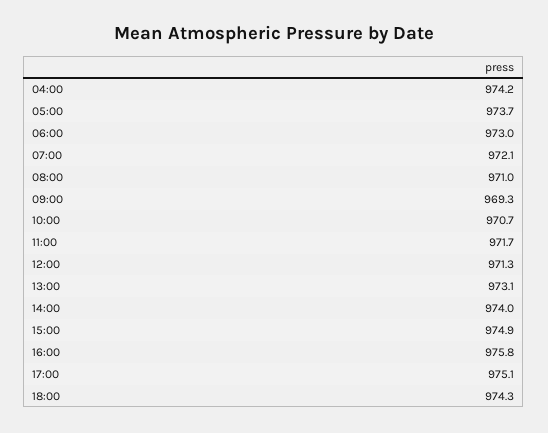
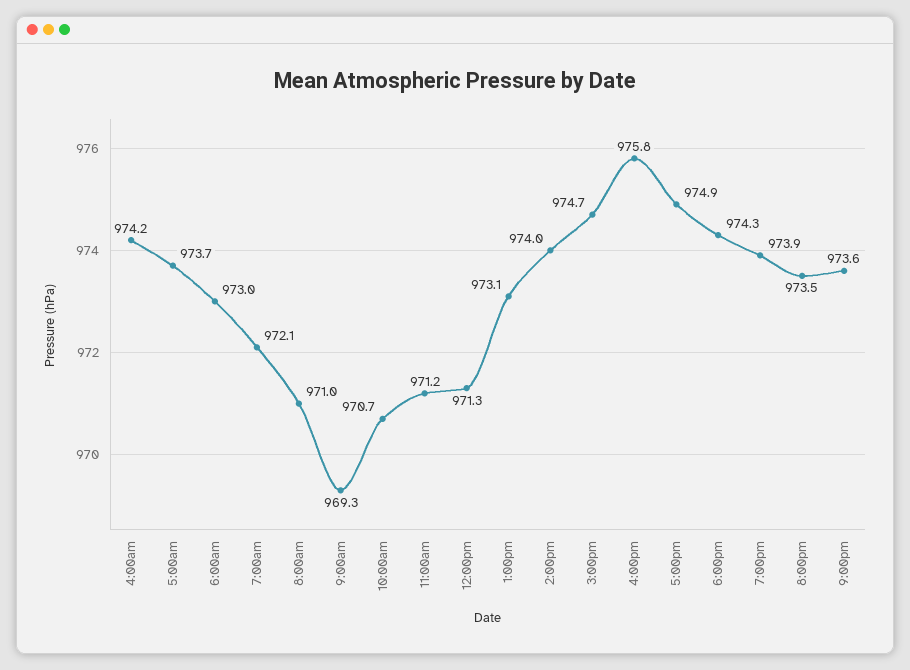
11:00: 971.7 -> 971.2
15:00: 974.9 -> 974.7
17:00: 975.1 -> 974.9
7:00pm: none -> 973.9
8:00pm: none -> 973.5
9:00pm: none -> 973.6

